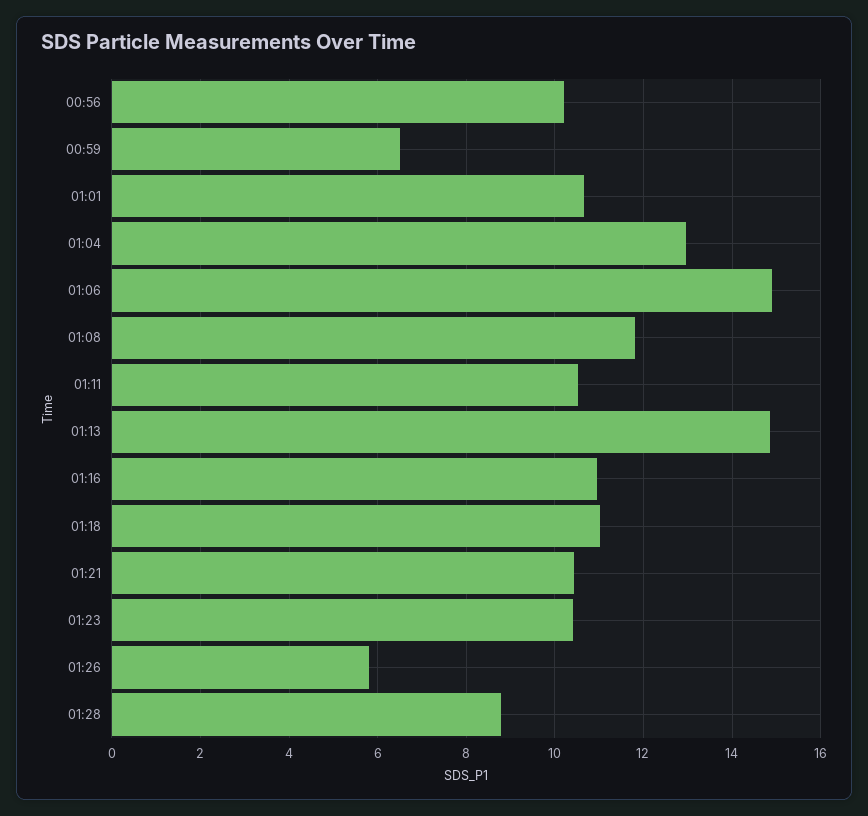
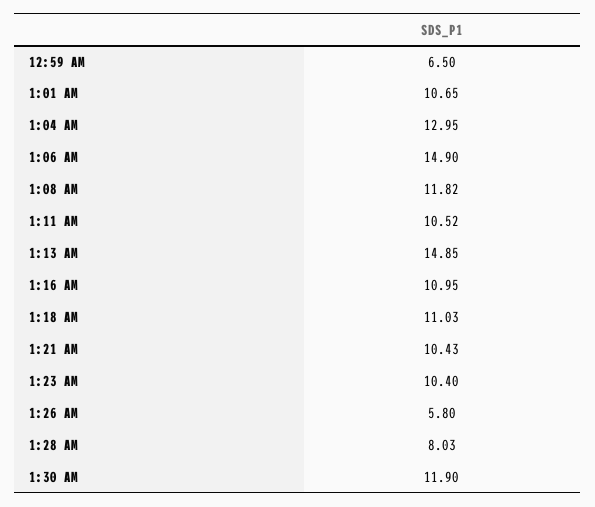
00:56: 10.2 -> none
01:28: 8.8 -> 8.03
1:30 AM: none -> 11.9

